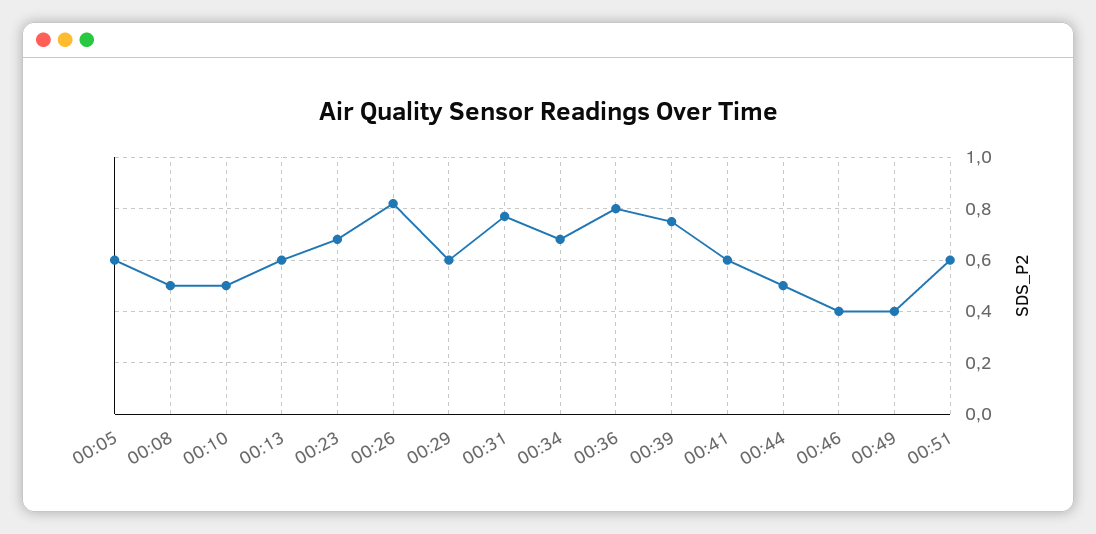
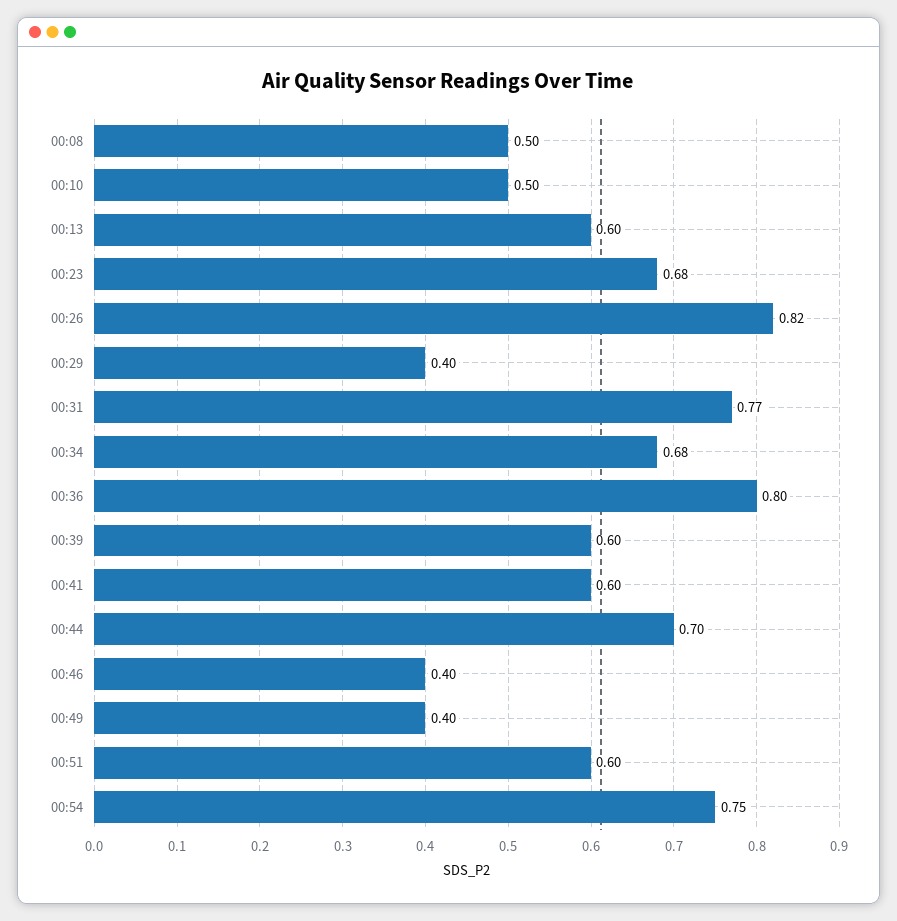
00:05: 0.6 -> none
00:29: 0.6 -> 0.4
00:39: 0.75 -> 0.6
00:44: 0.5 -> 0.7
00:54: none -> 0.75

